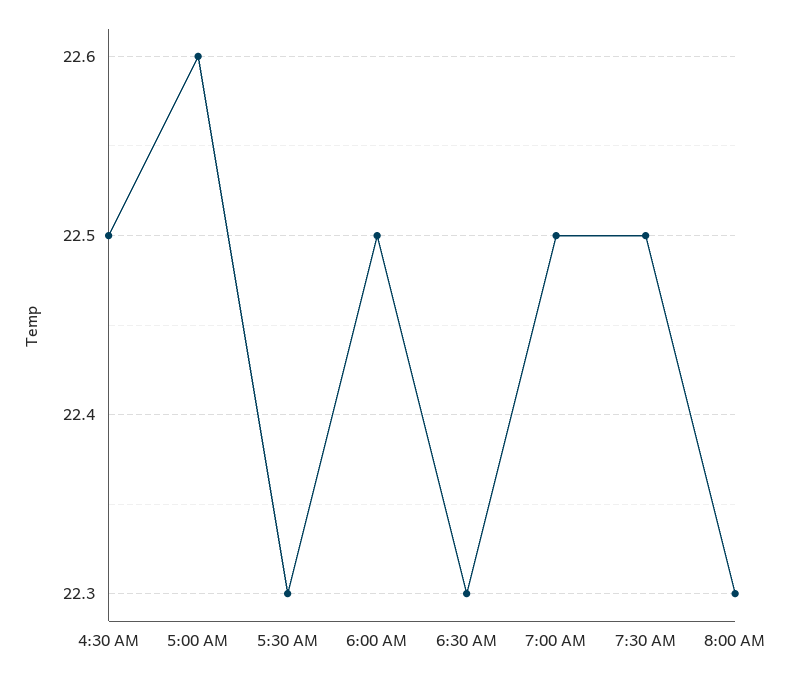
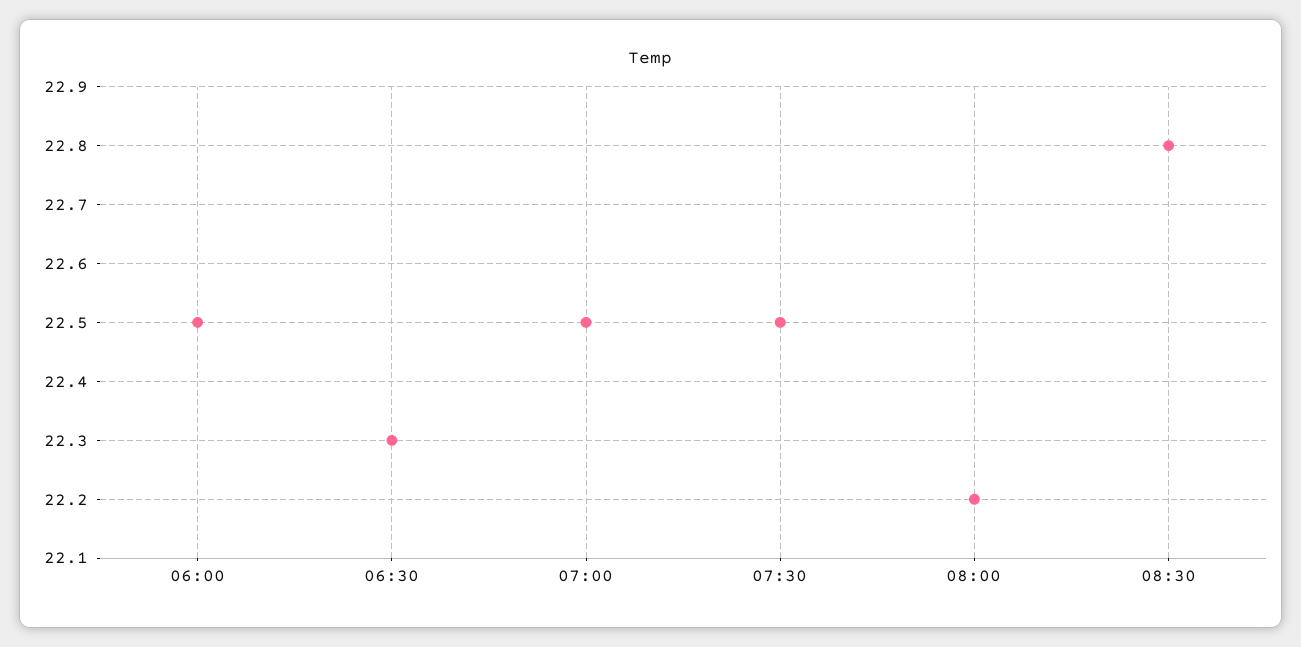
4:30 AM: 22.5 -> none
5:00 AM: 22.6 -> none
5:30 AM: 22.3 -> none
8:00 AM: 22.3 -> 22.2
08:30: none -> 22.8

